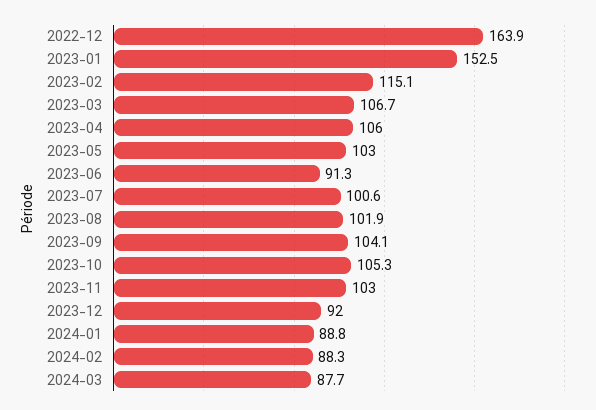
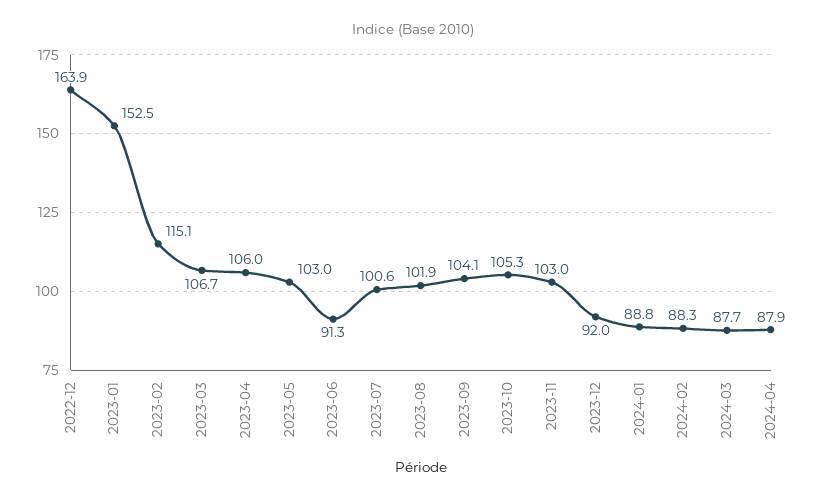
2024-04: none -> 87.9

